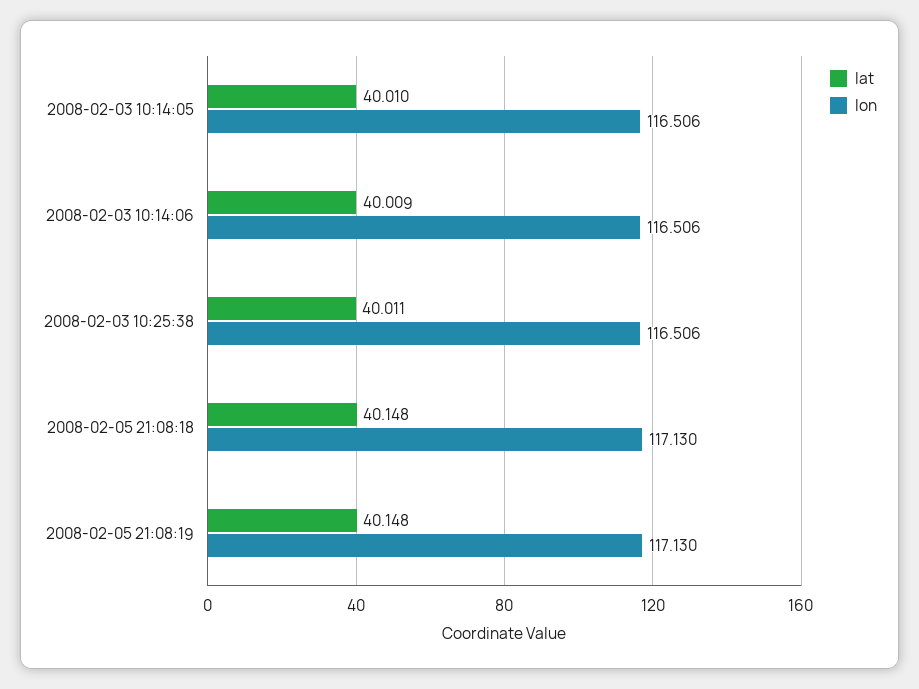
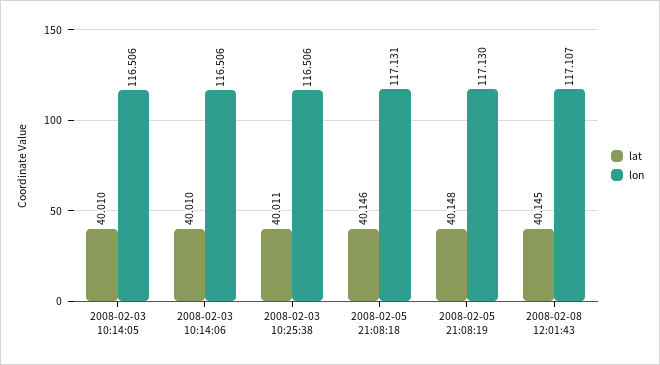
lat, 2008-02-03 10:14:06: 40.009 -> 40.01
lat, 2008-02-05 21:08:18: 40.148 -> 40.146
lon, 2008-02-05 21:08:18: 117.13 -> 117.131
lat, 2008-02-08 12:01:43: none -> 40.145
lon, 2008-02-08 12:01:43: none -> 117.107

